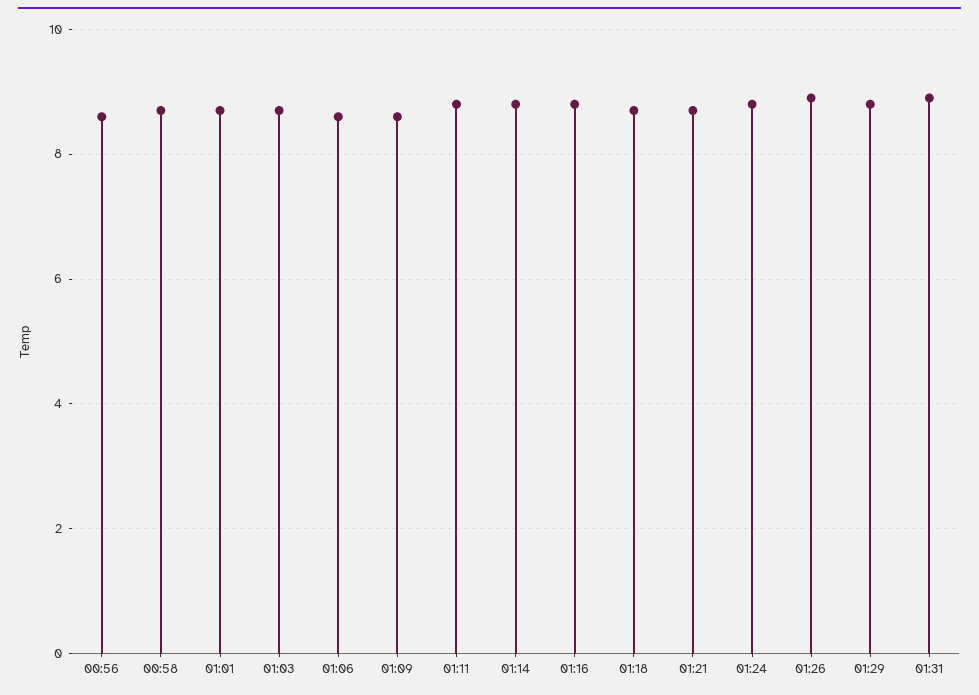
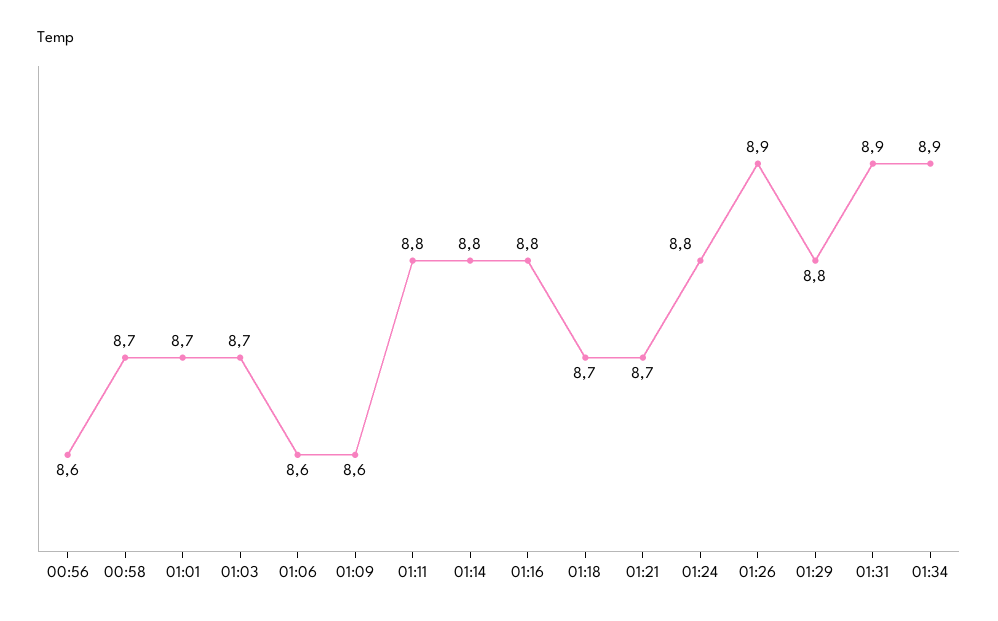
01:34: none -> 8.9

